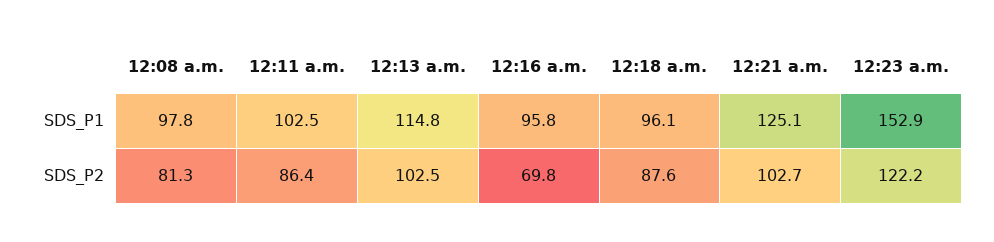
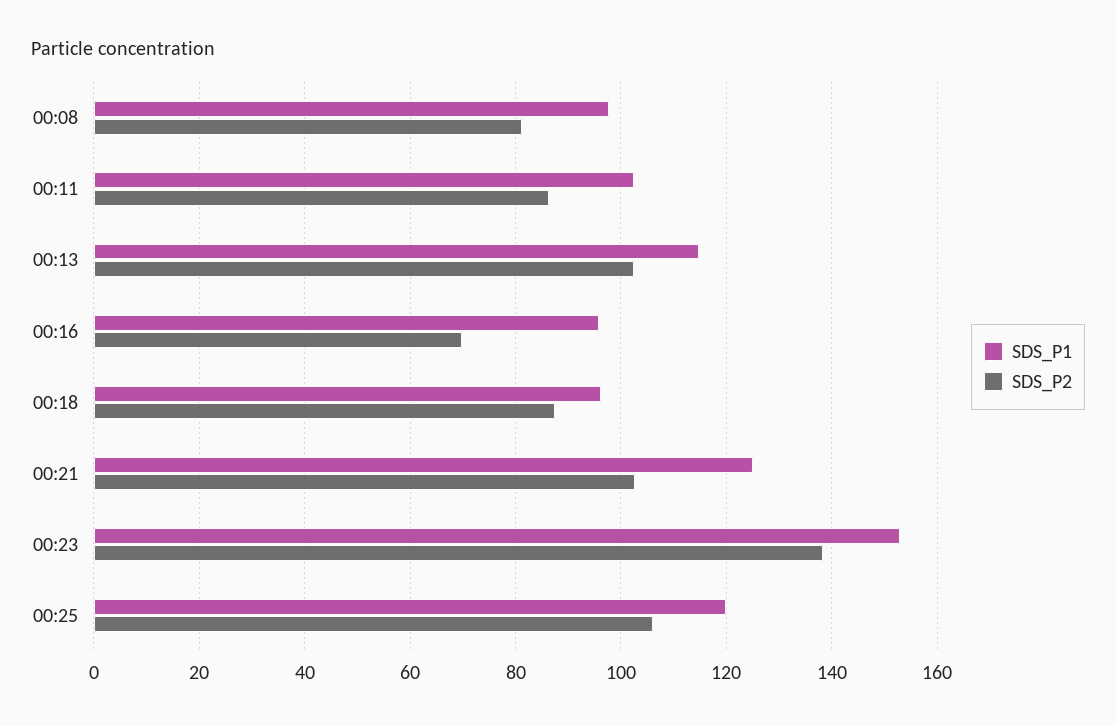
SDS_P2, 12:23 a.m.: 122.2 -> 138
SDS_P1, 00:25: none -> 120
SDS_P2, 00:25: none -> 106

